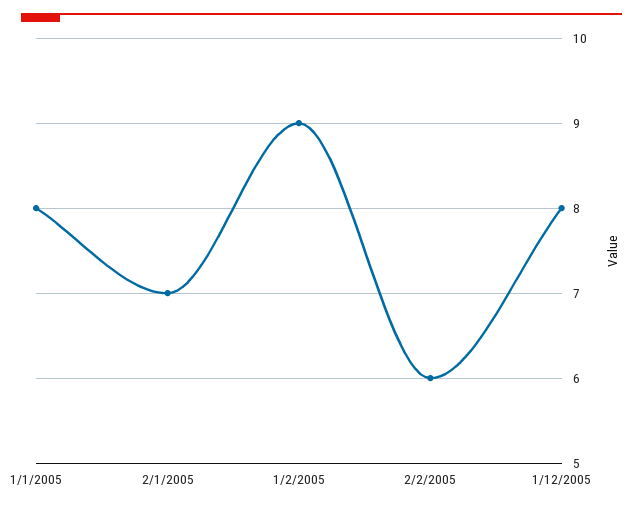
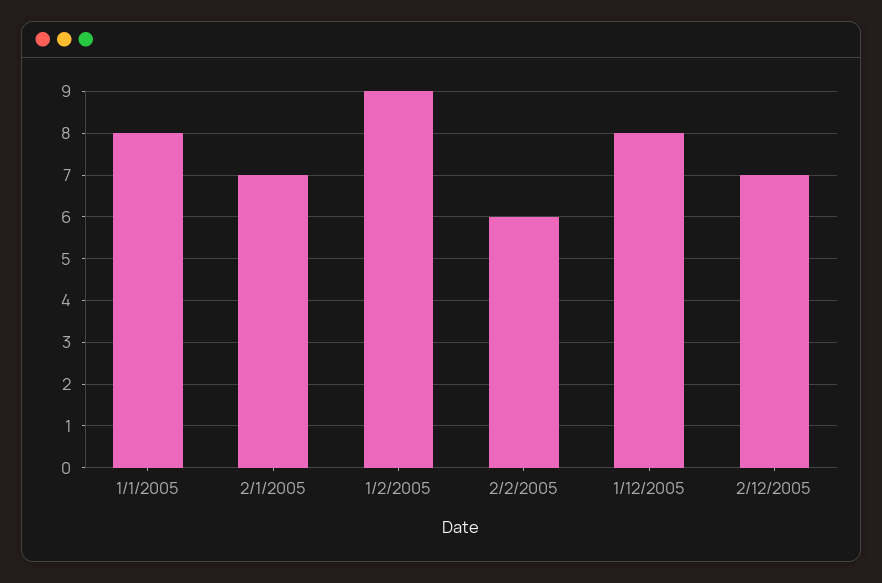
2/12/2005: none -> 7

